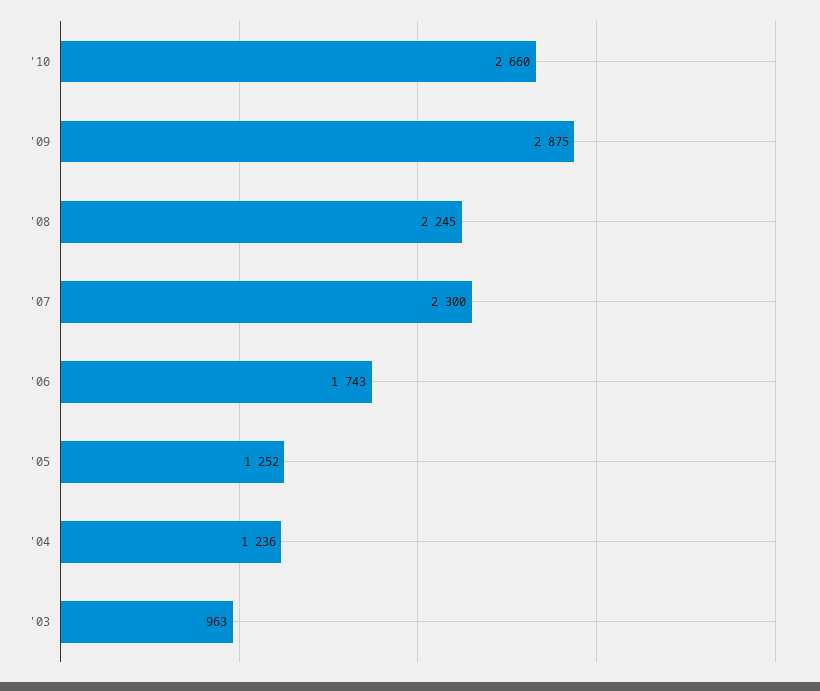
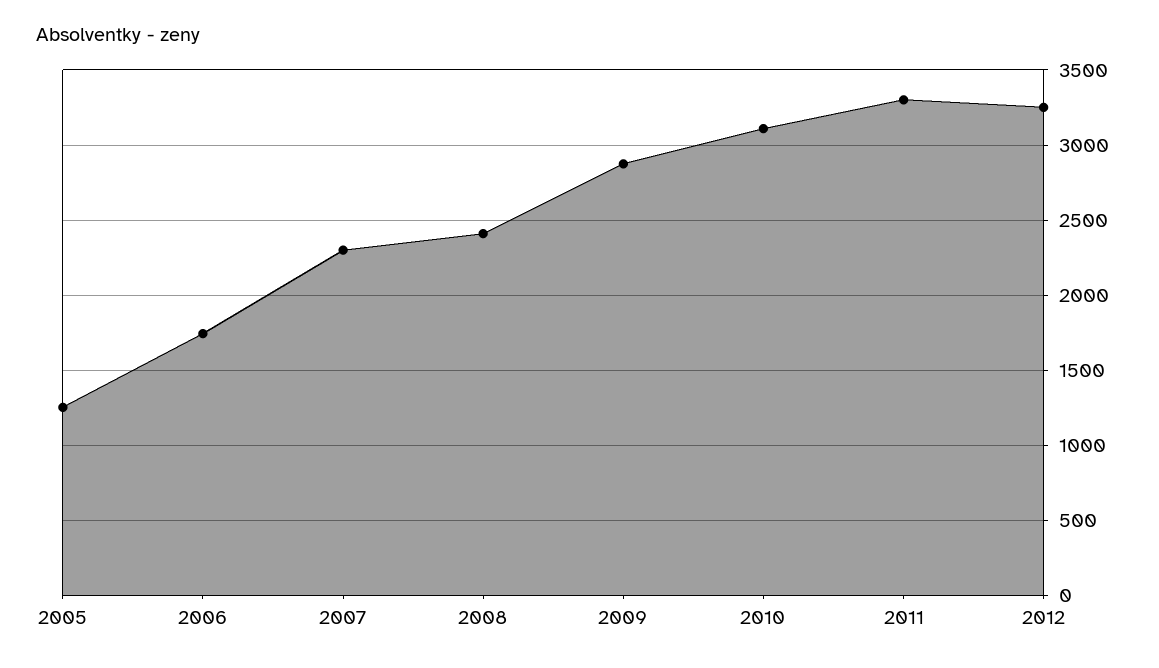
'10: 2660 -> 3100
'08: 2245 -> 2400
'04: 1236 -> none
'03: 963 -> none
2011: none -> 3300
2012: none -> 3250

